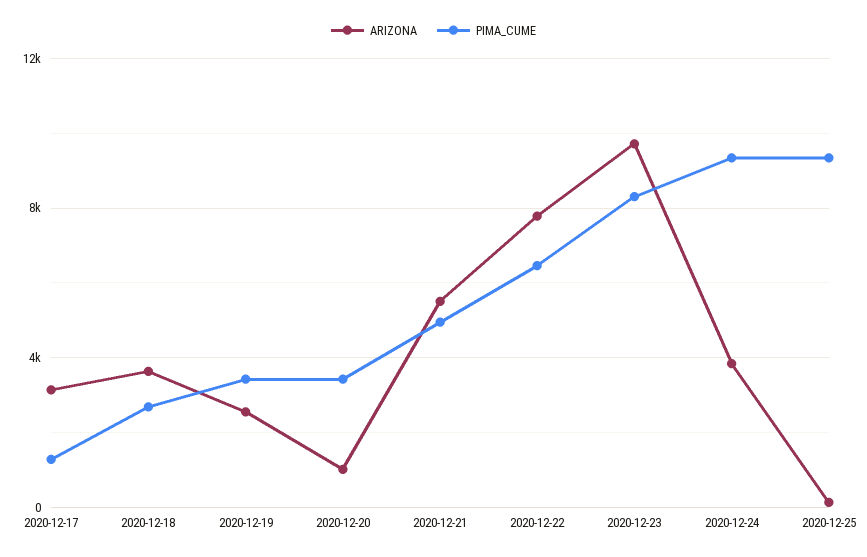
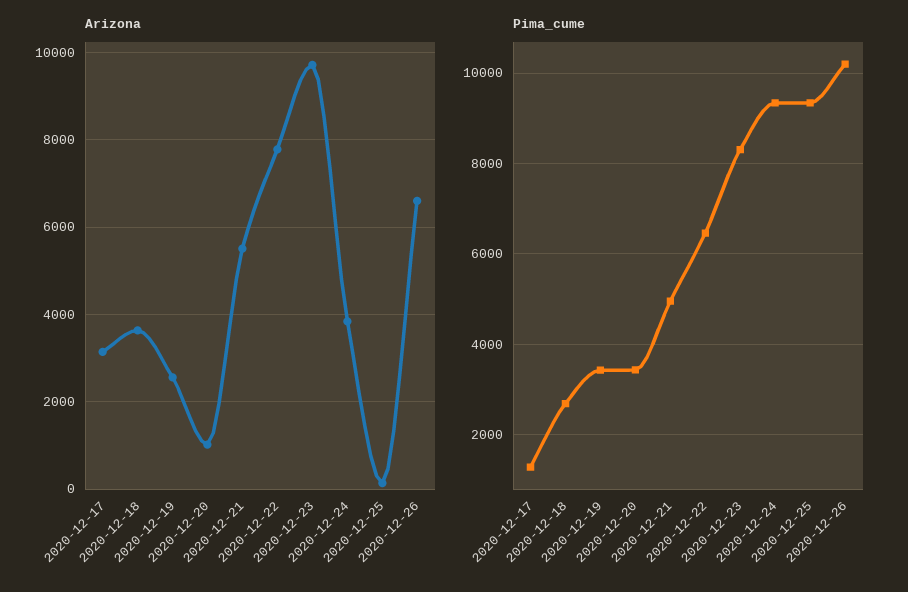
ARIZONA, 2020-12-26: none -> 6600
PIMA_CUME, 2020-12-26: none -> 10200

